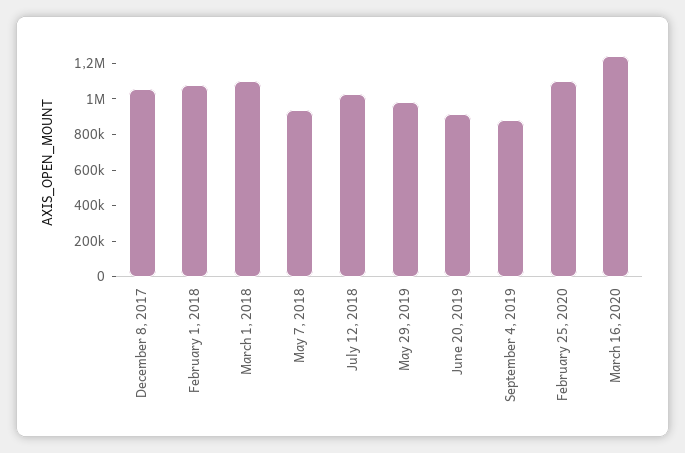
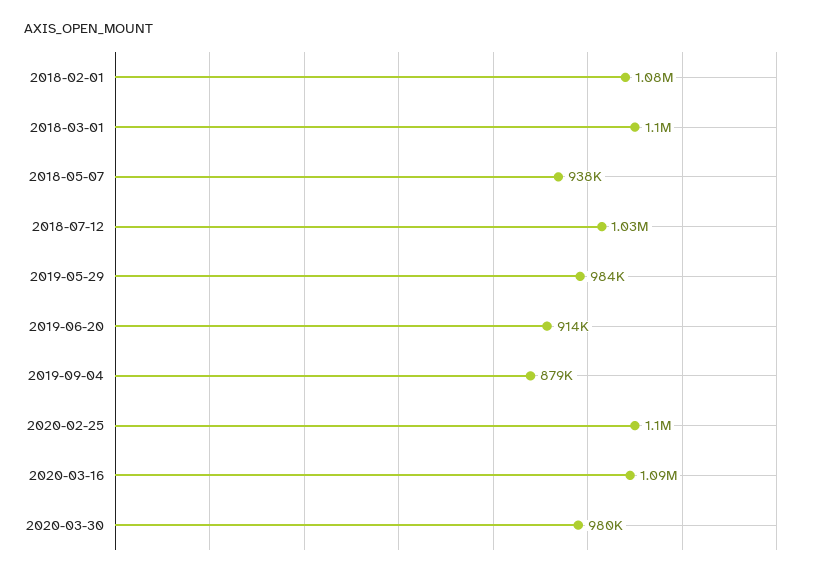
December 8, 2017: 1050000 -> none
March 16, 2020: 1250000 -> 1090000
2020-03-30: none -> 980000

